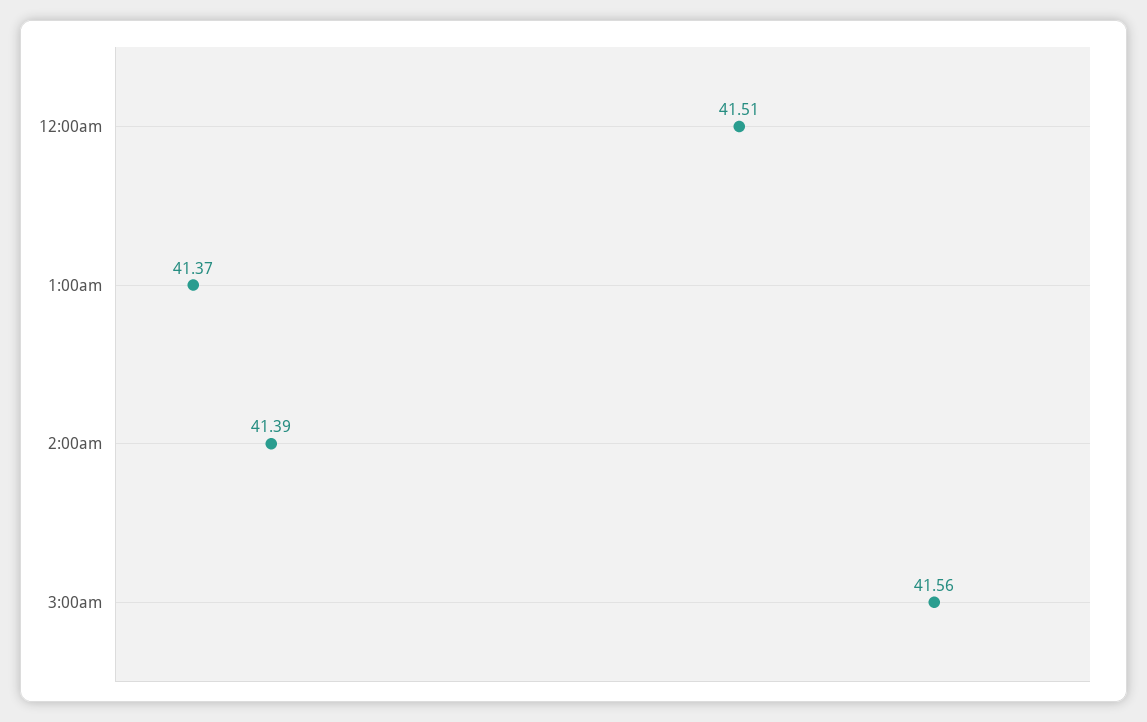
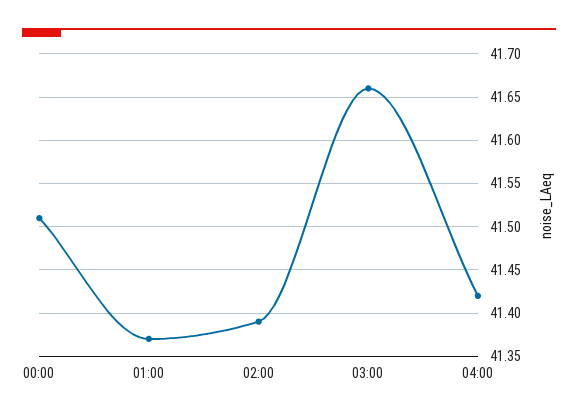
3:00am: 41.56 -> 41.66
04:00: none -> 41.42

